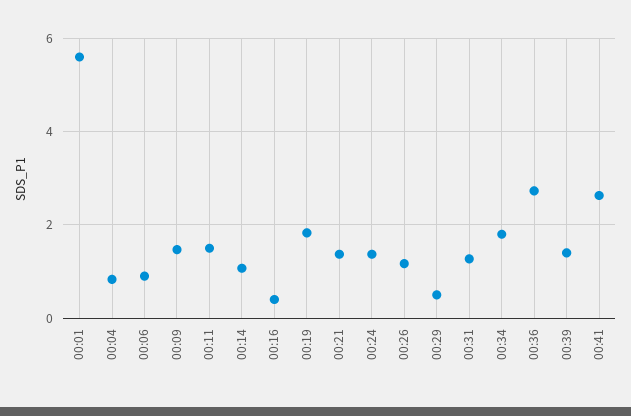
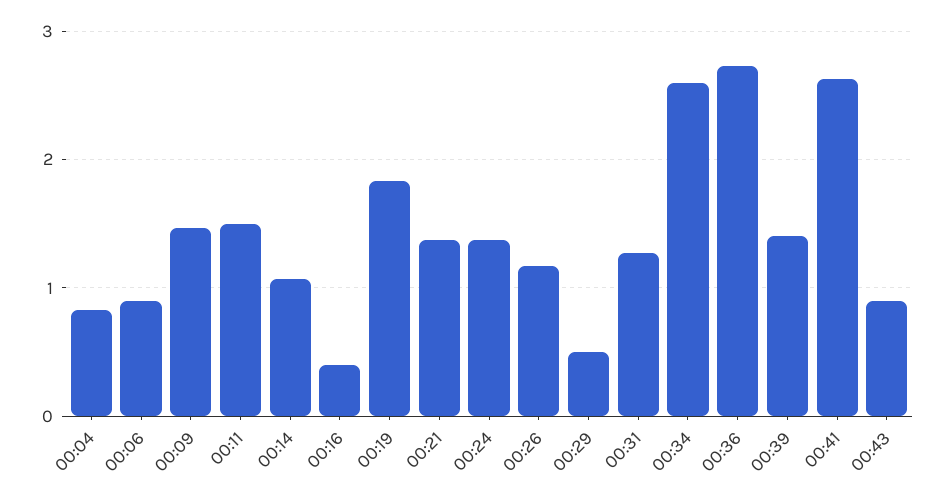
00:01: 5.6 -> none
00:34: 1.8 -> 2.6
00:43: none -> 0.9

